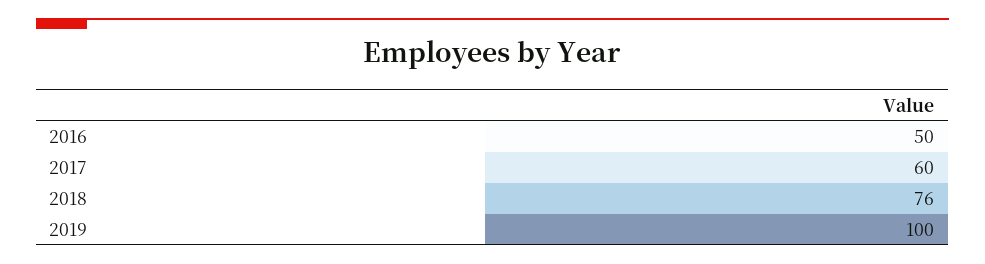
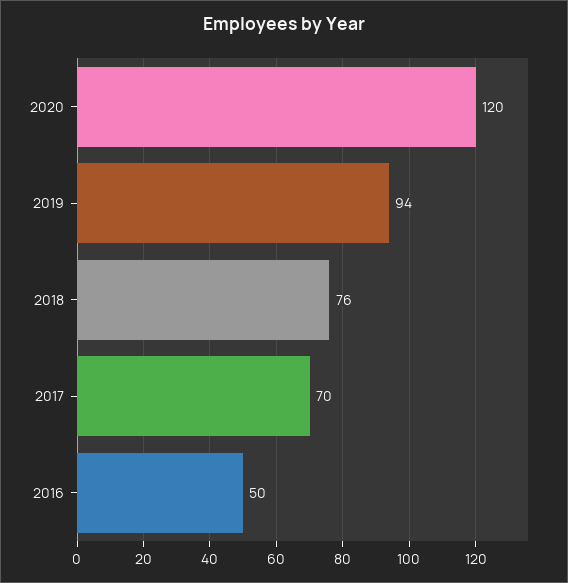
2017: 60 -> 70
2019: 100 -> 94
2020: none -> 120

